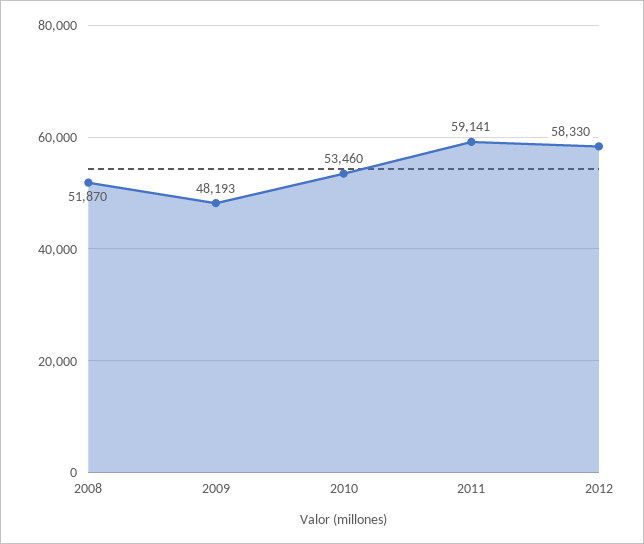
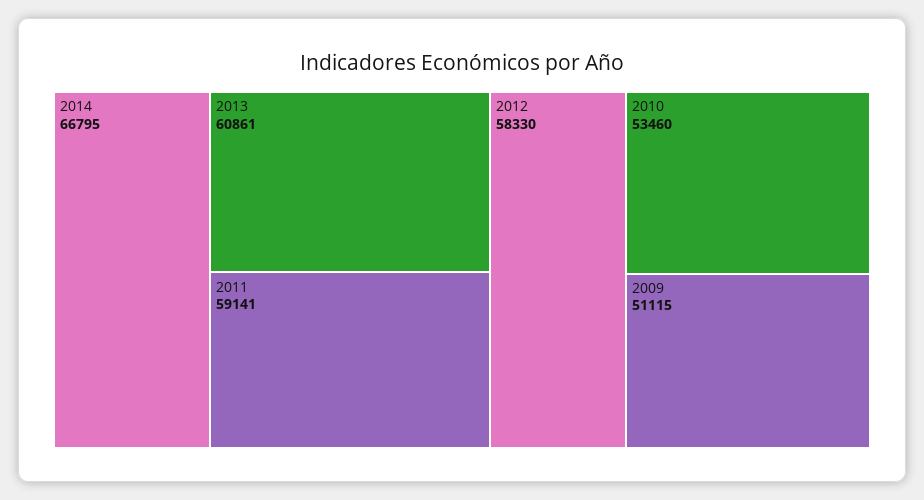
2008: 51870 -> none
2009: 48193 -> 51115
2014: none -> 66795
2013: none -> 60861

